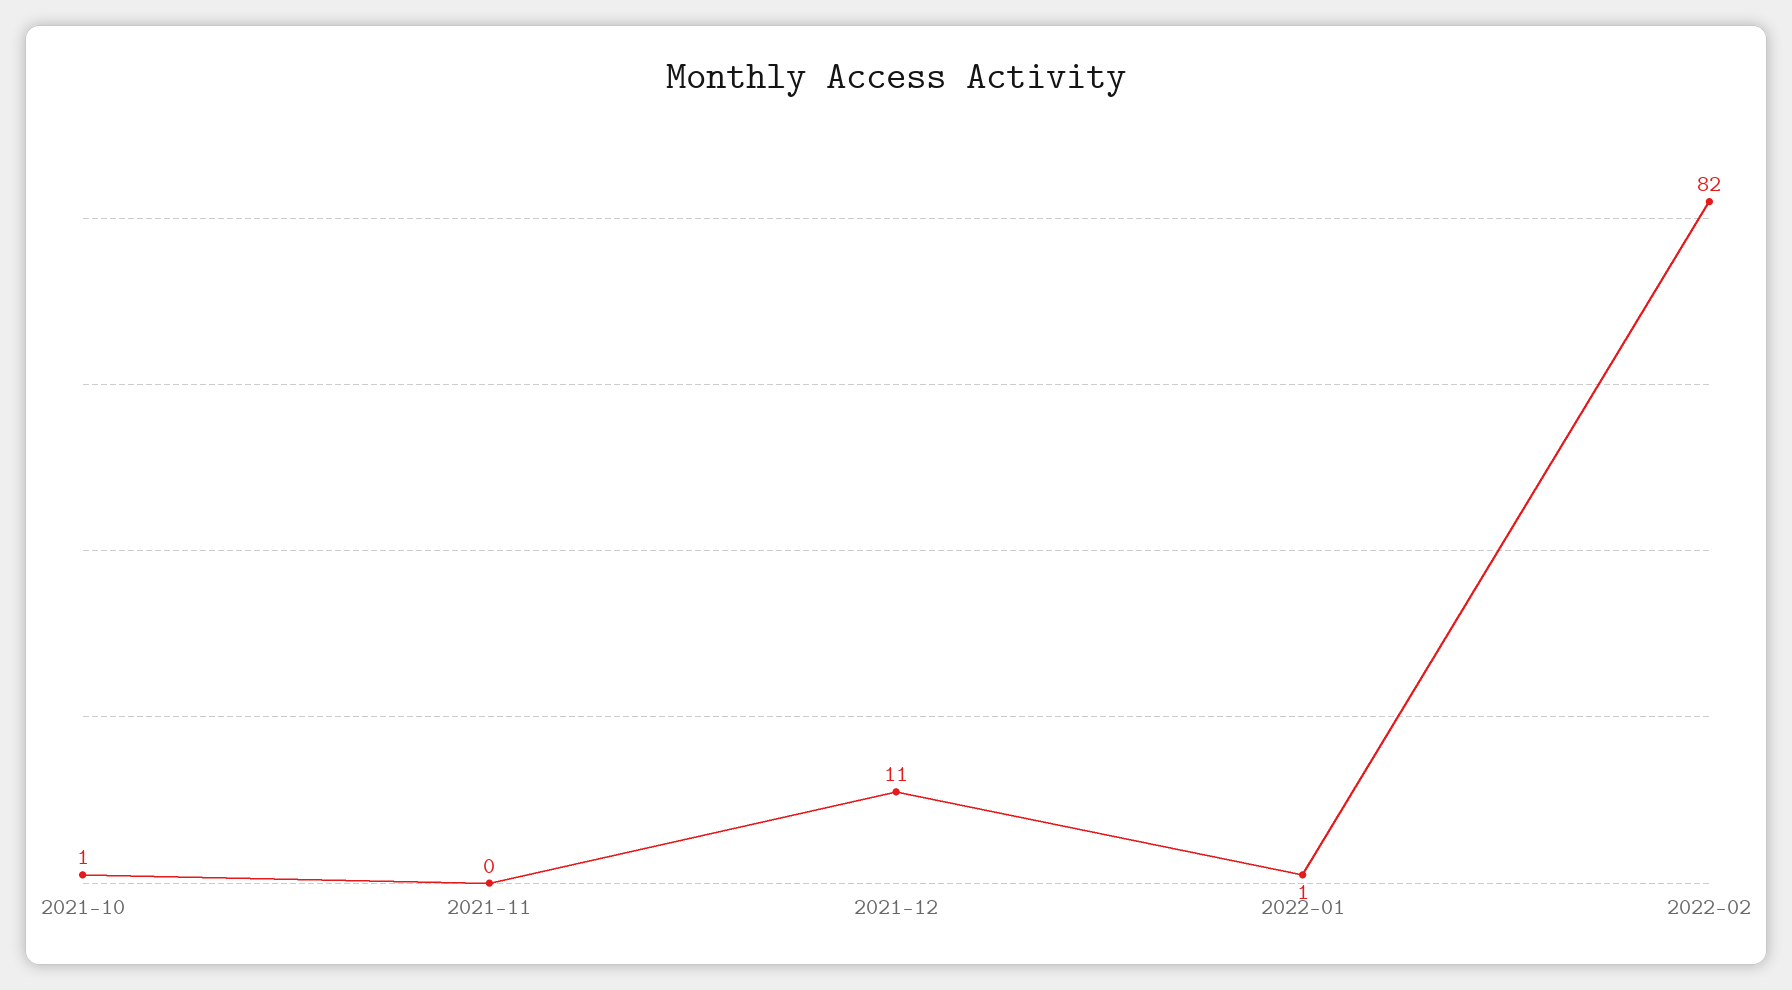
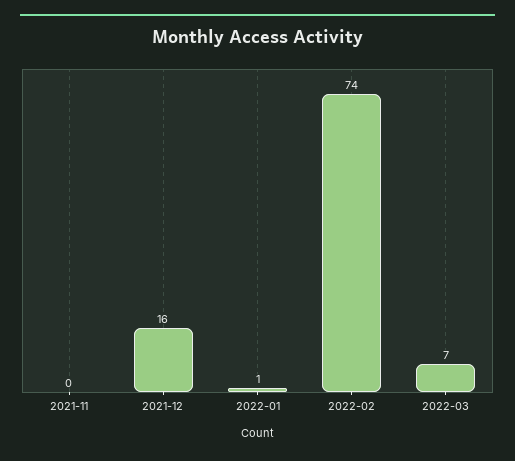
2021-10: 1 -> none
2021-12: 11 -> 16
2022-02: 82 -> 74
2022-03: none -> 7

